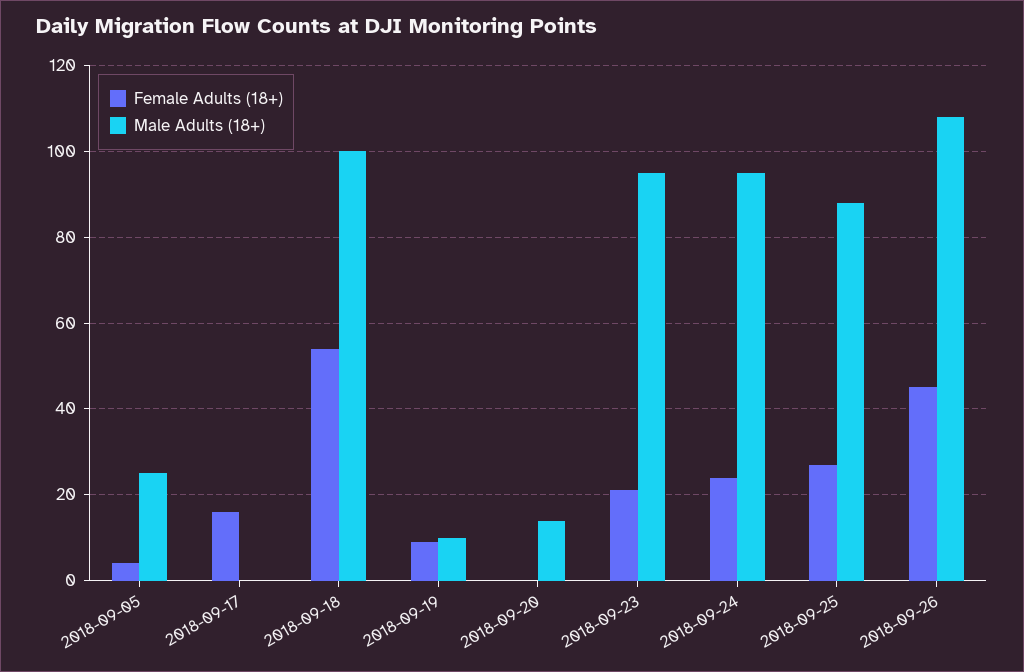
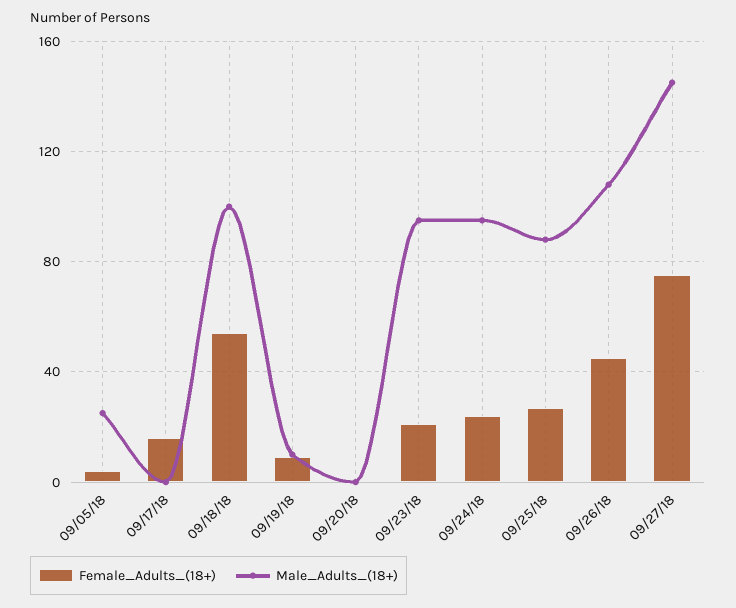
Male Adults (18+), 2018-09-20: 15 -> 0
Female Adults (18+), 09/27/18: none -> 75
Male Adults (18+), 09/27/18: none -> 145

